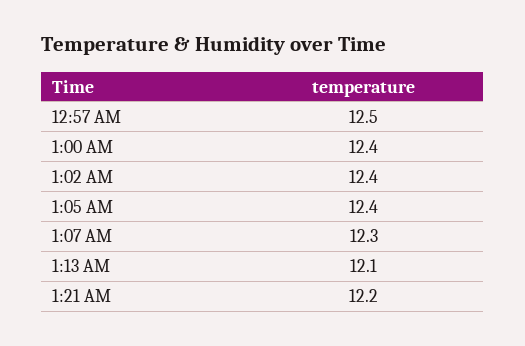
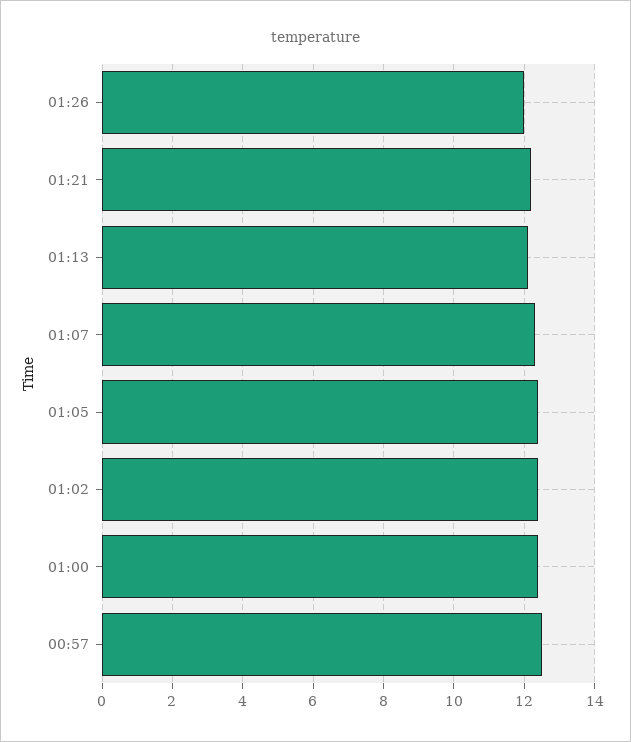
01:26: none -> 12

